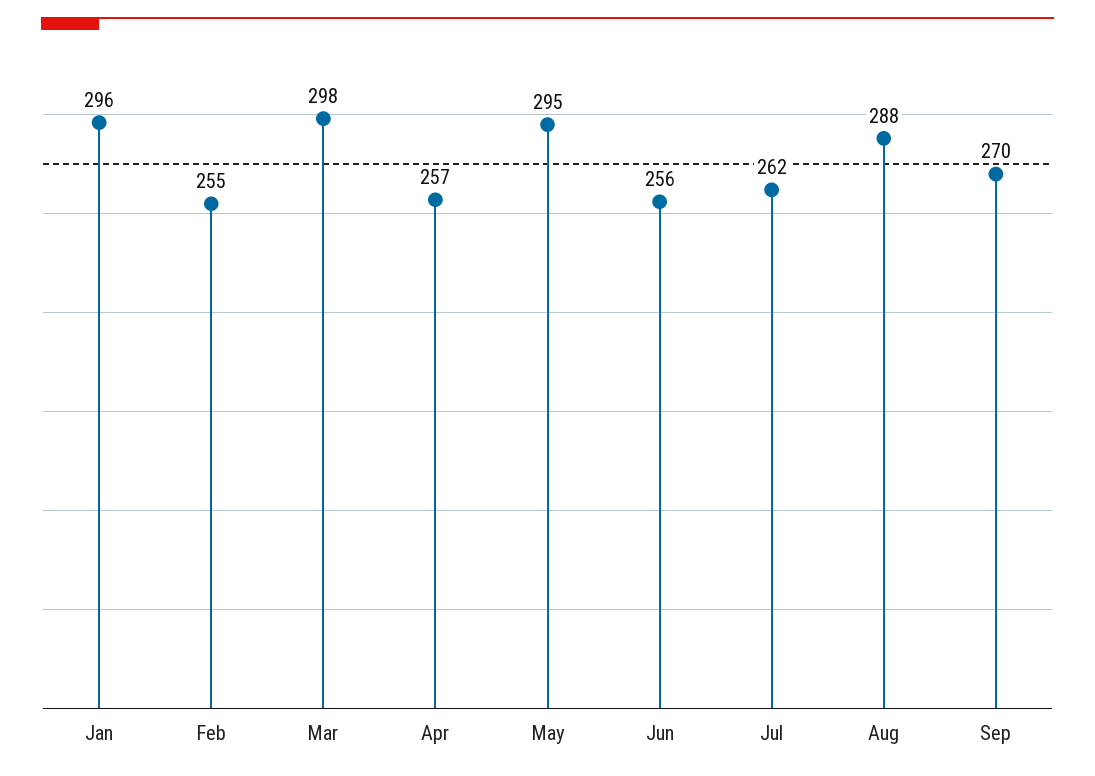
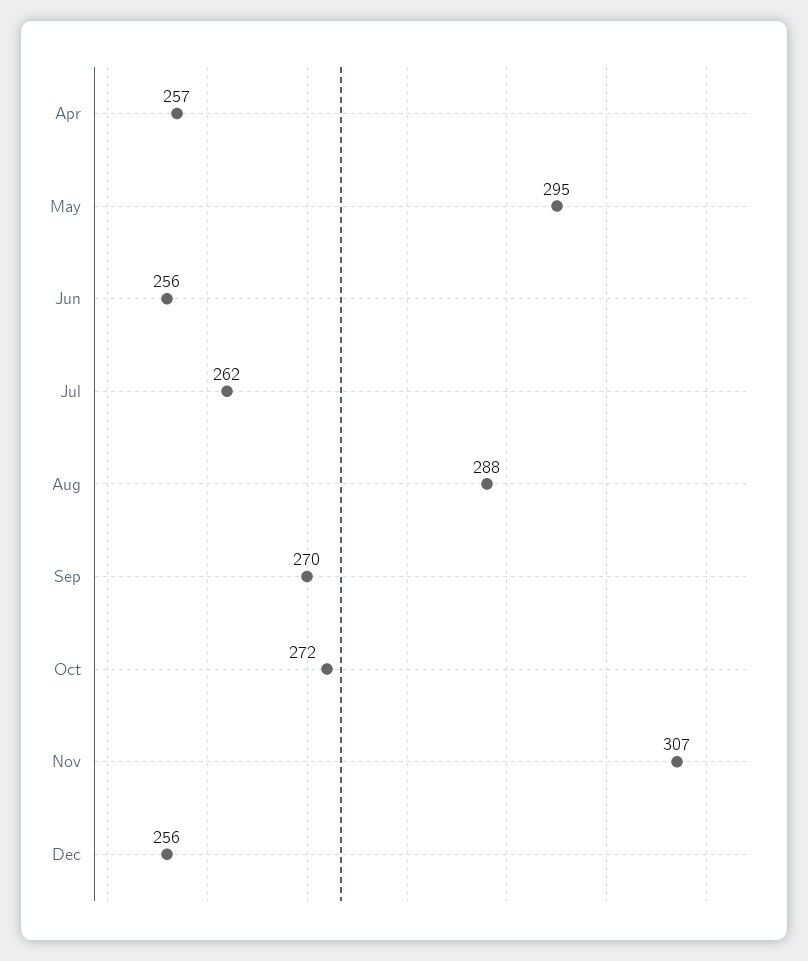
Jan: 296 -> none
Feb: 255 -> none
Mar: 298 -> none
Oct: none -> 272
Nov: none -> 307
Dec: none -> 256

